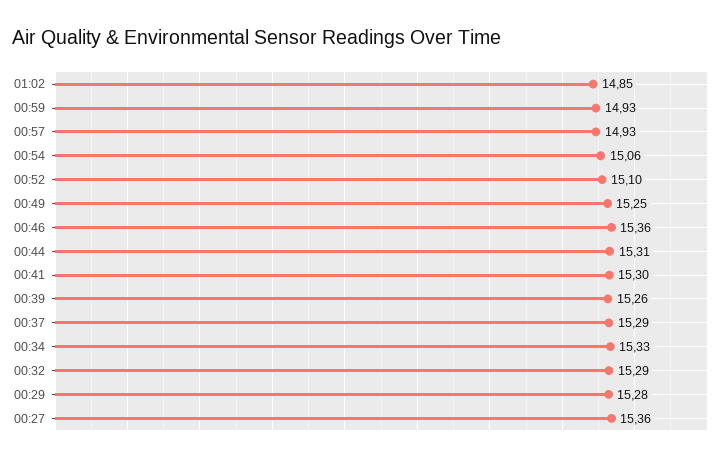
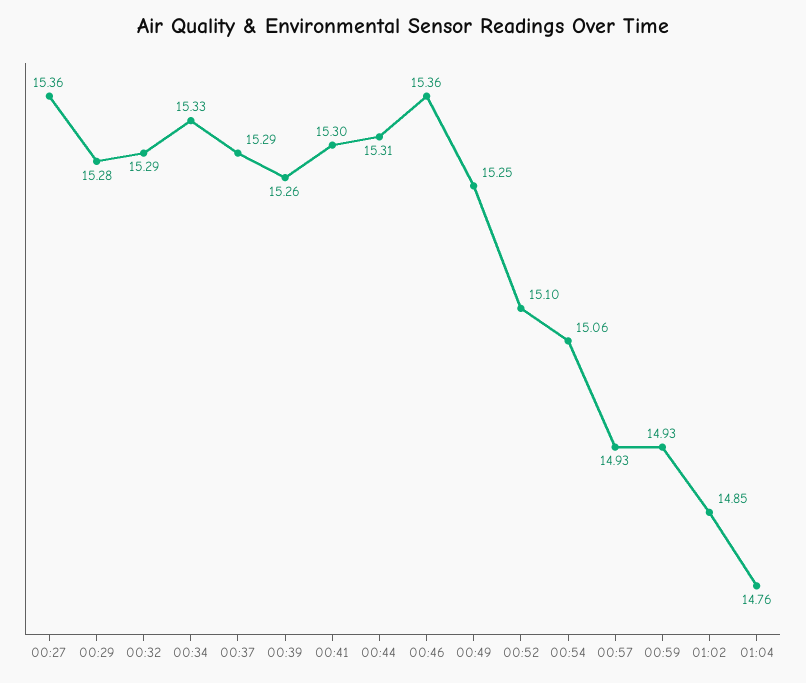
01:04: none -> 14.76

